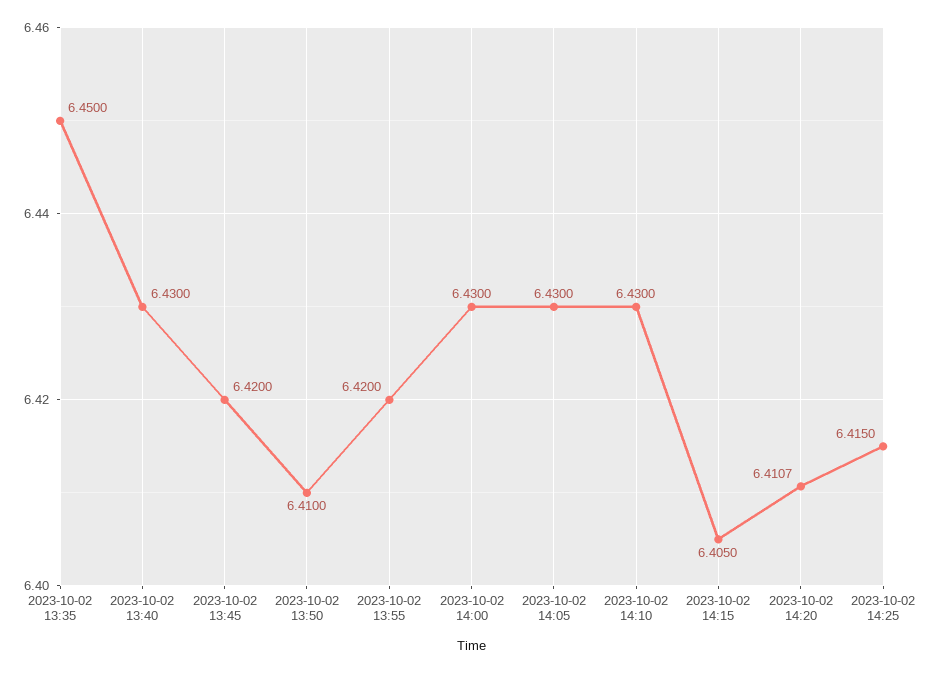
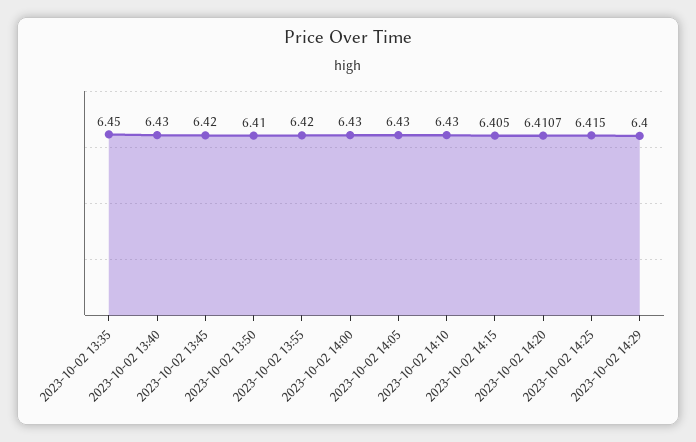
2023-10-02 14:29: none -> 6.4

